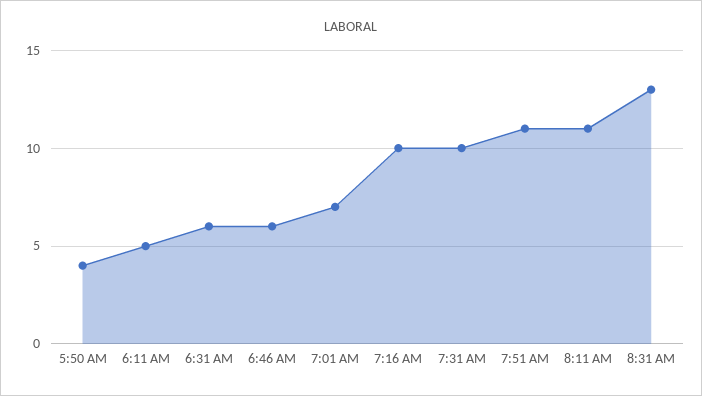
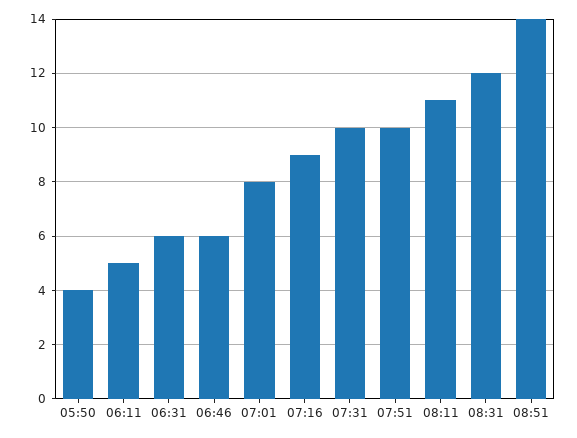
7:01 AM: 7 -> 8
7:16 AM: 10 -> 9
7:51 AM: 11 -> 10
8:31 AM: 13 -> 12
08:51: none -> 14

